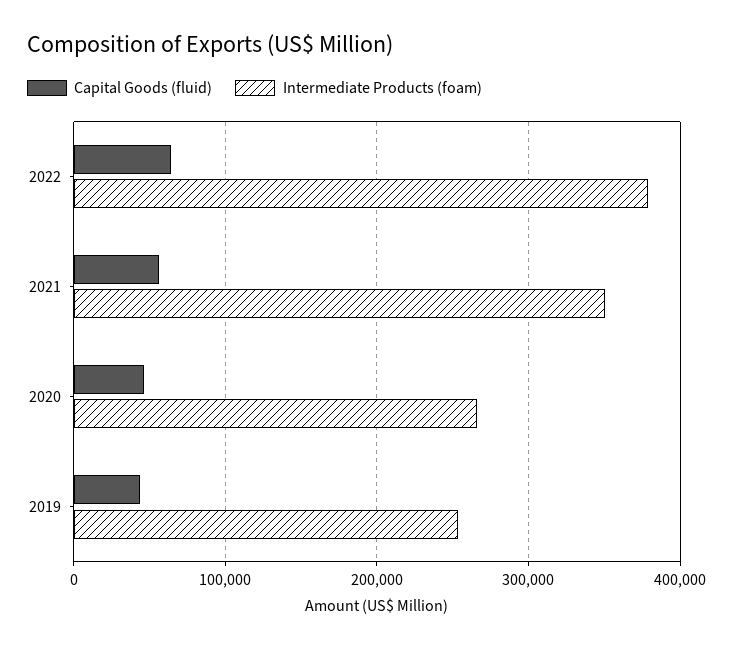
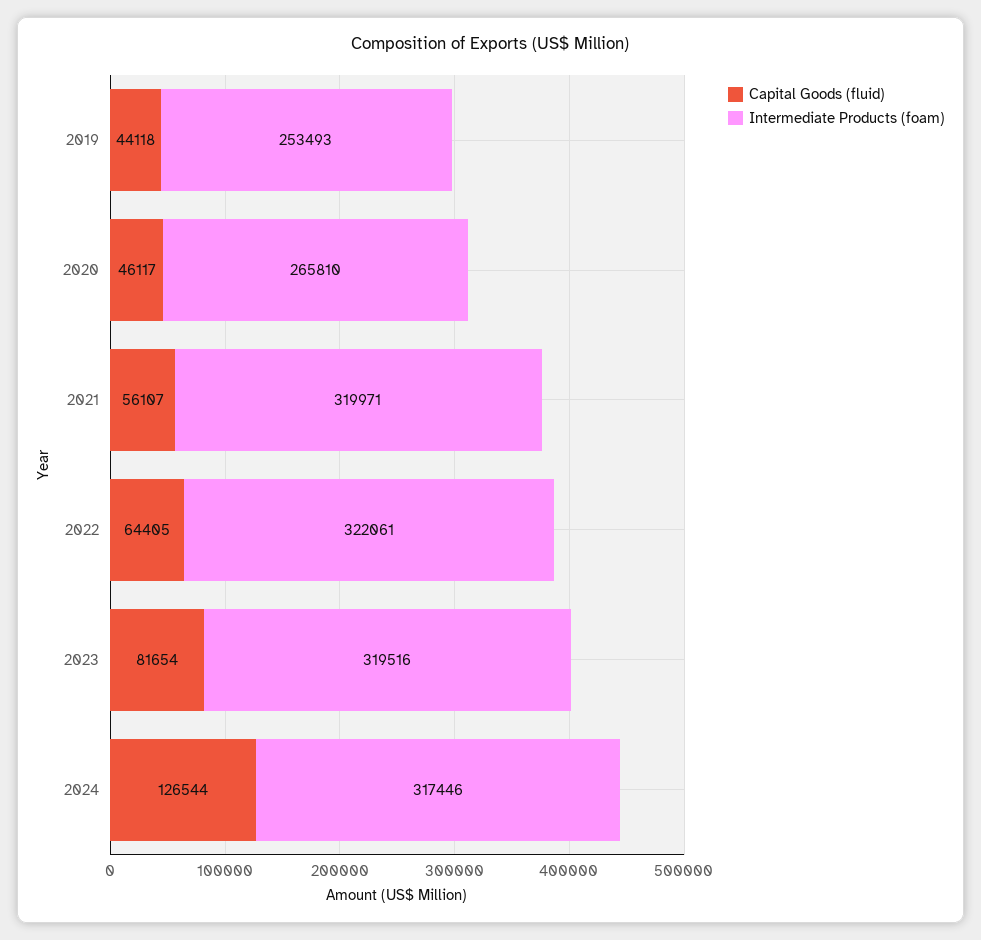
Intermediate Products (foam), 2022: 380000 -> 322061
Intermediate Products (foam), 2021: 350000 -> 319971
Capital Goods (fluid), 2023: none -> 81654
Intermediate Products (foam), 2023: none -> 319516
Capital Goods (fluid), 2024: none -> 126544
Intermediate Products (foam), 2024: none -> 317446

